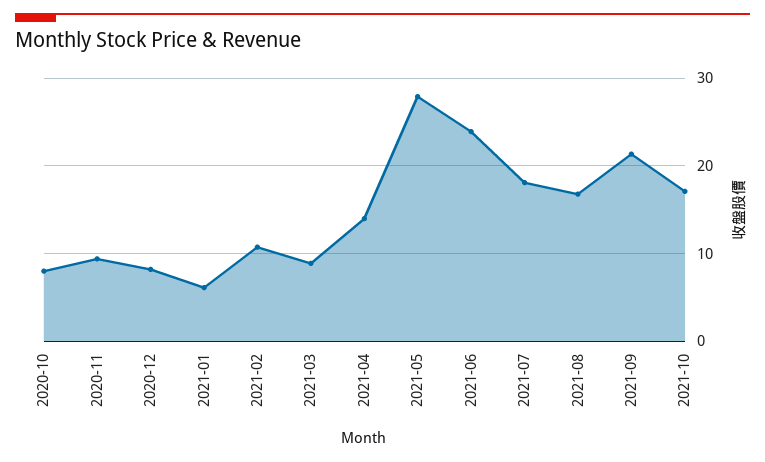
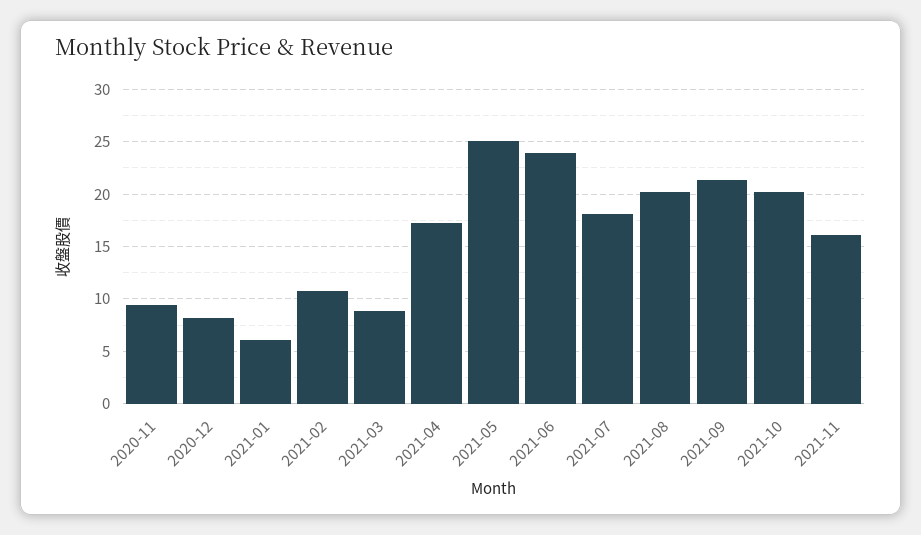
2020-10: 8 -> none
2021-04: 14 -> 17
2021-05: 28 -> 25
2021-08: 17 -> 20
2021-10: 17 -> 20
2021-11: none -> 16

